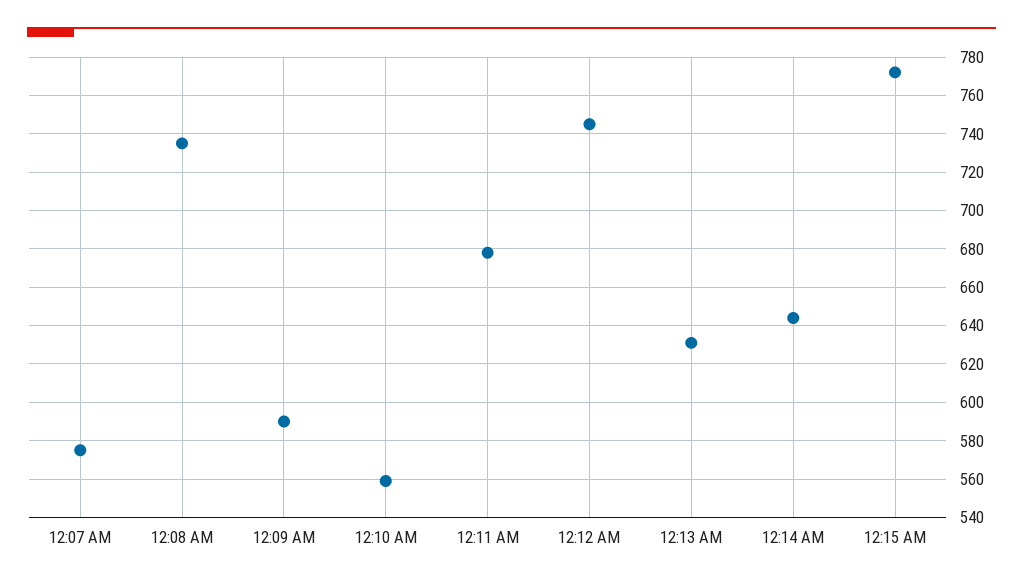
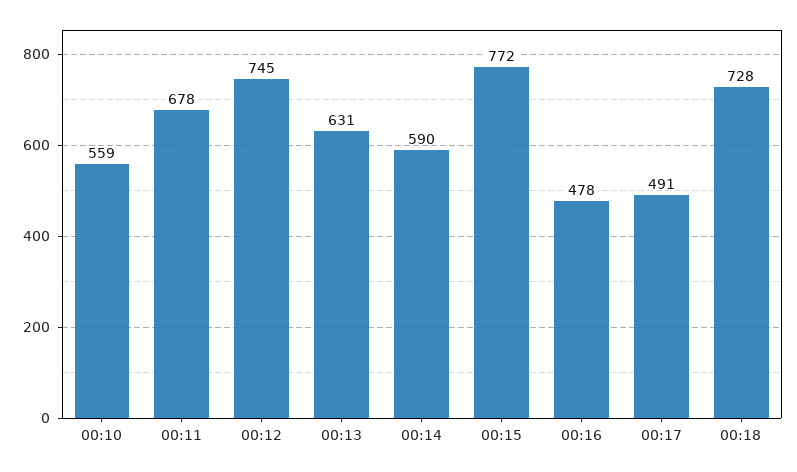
12:07 AM: 575 -> none
12:08 AM: 735 -> none
12:09 AM: 590 -> none
12:14 AM: 645 -> 590
00:16: none -> 478
00:17: none -> 491
00:18: none -> 728

